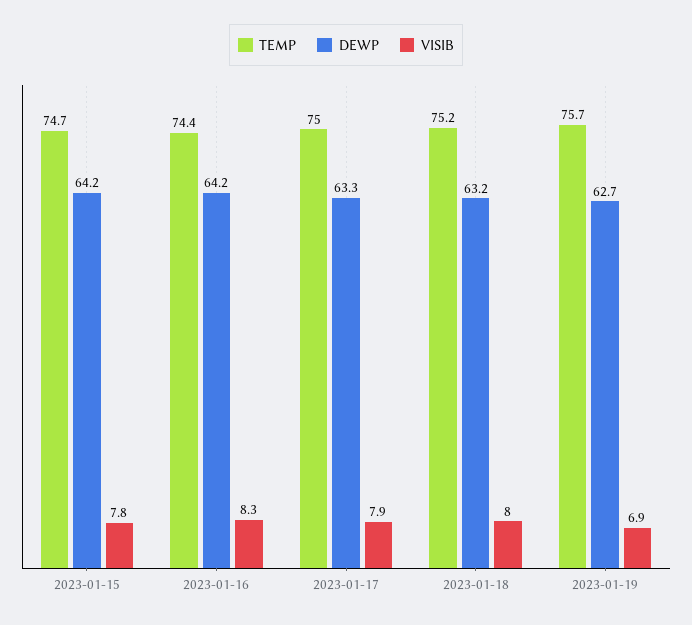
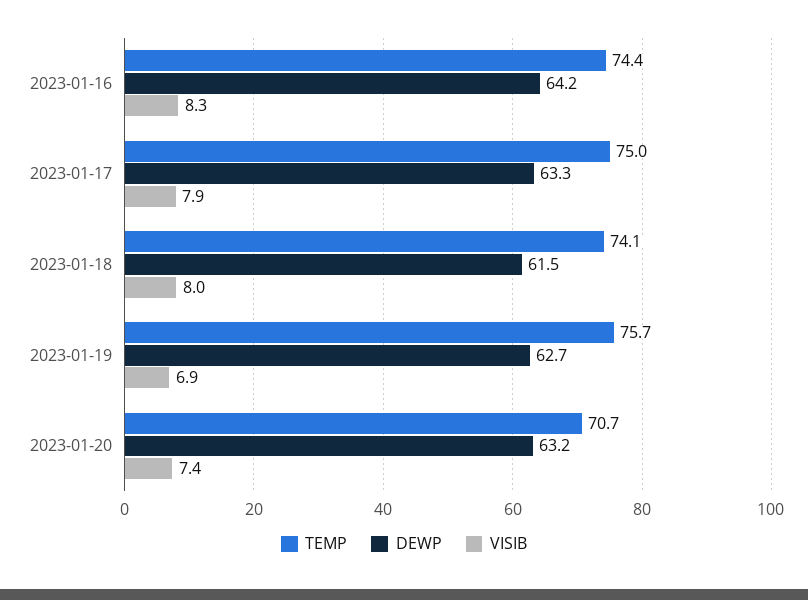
TEMP, 2023-01-15: 74.7 -> none
DEWP, 2023-01-15: 64.2 -> none
VISIB, 2023-01-15: 7.8 -> none
TEMP, 2023-01-18: 75.2 -> 74.1
DEWP, 2023-01-18: 63.2 -> 61.5
TEMP, 2023-01-20: none -> 70.7
DEWP, 2023-01-20: none -> 63.2
VISIB, 2023-01-20: none -> 7.4

